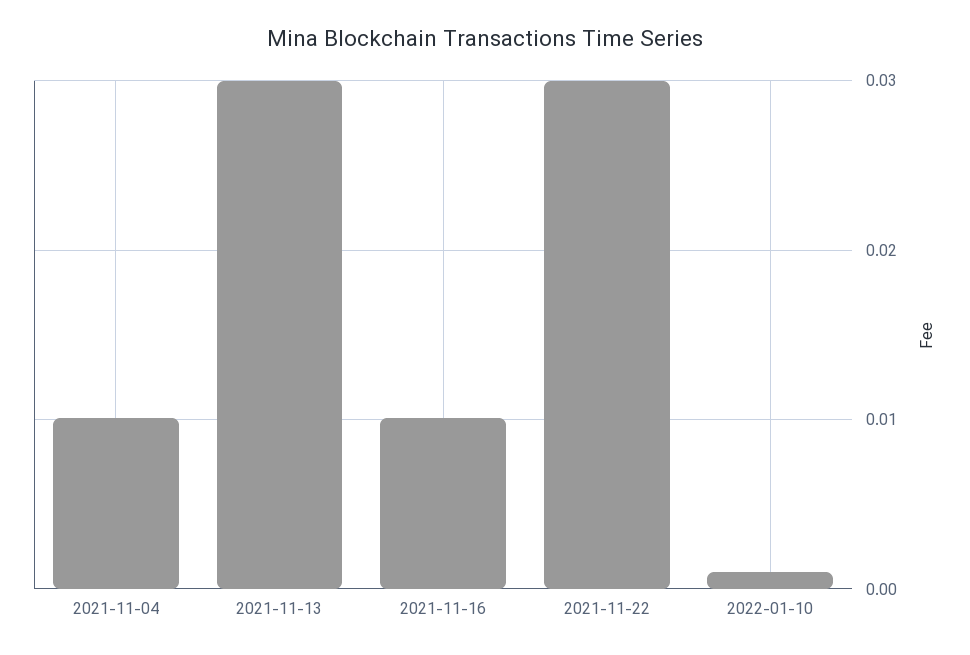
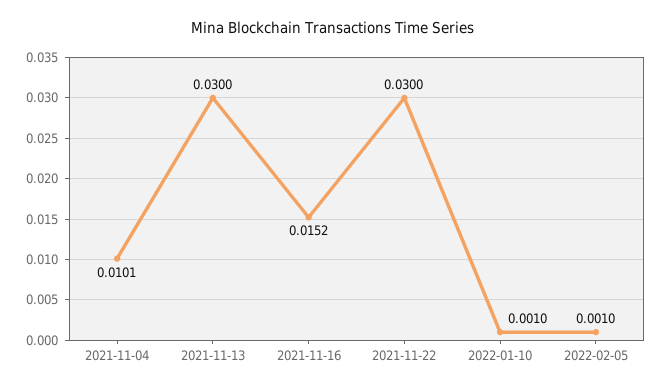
2021-11-16: 0.01 -> 0.0152
2022-02-05: none -> 0.001

